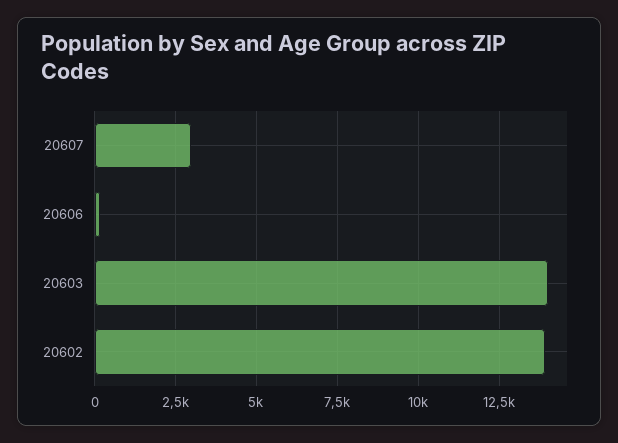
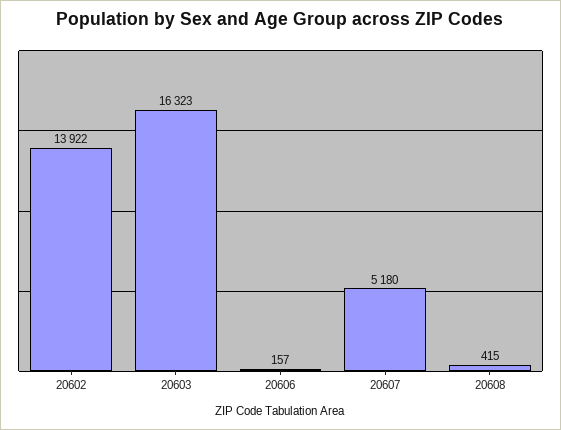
20607: 3000 -> 5180
20603: 14000 -> 16323
20608: none -> 415

